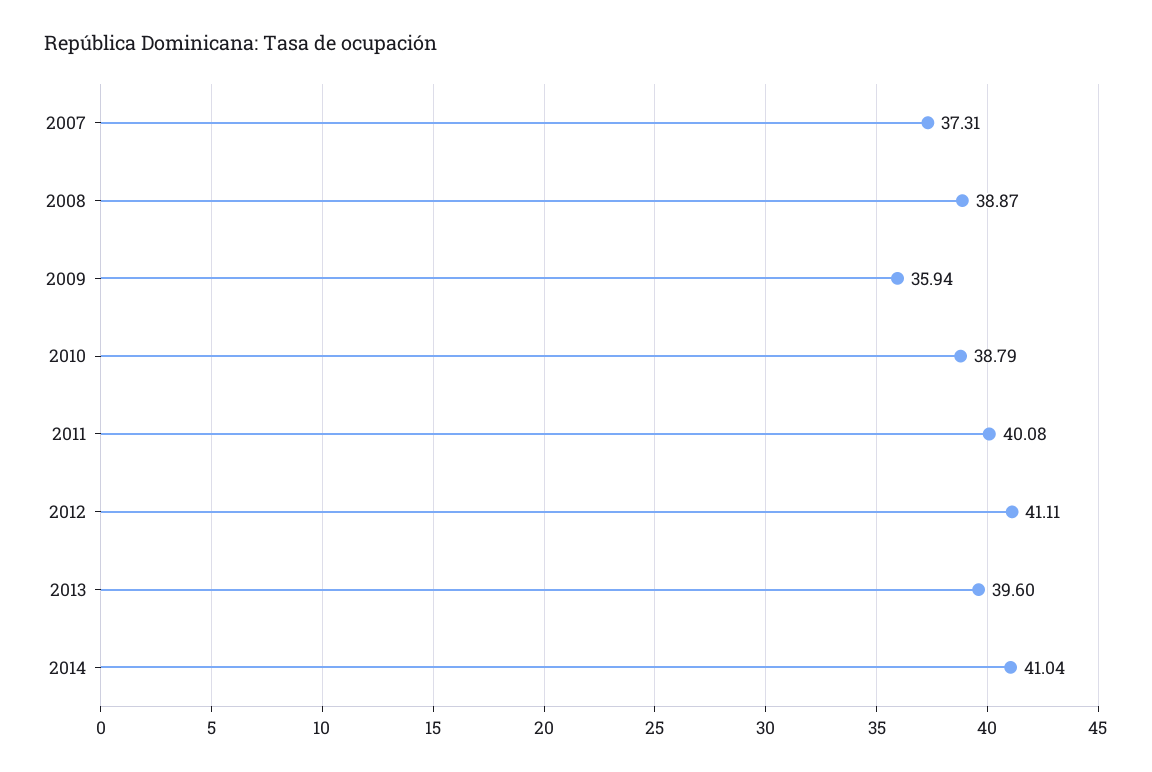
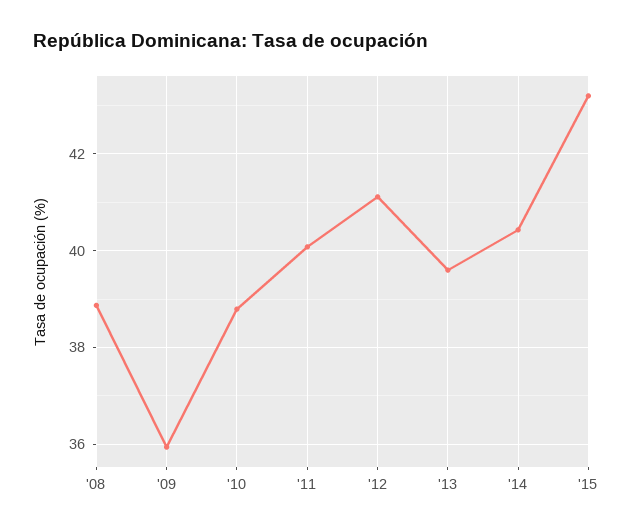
2007: 37.31 -> none
2014: 41.04 -> 40.4
'15: none -> 43.2

